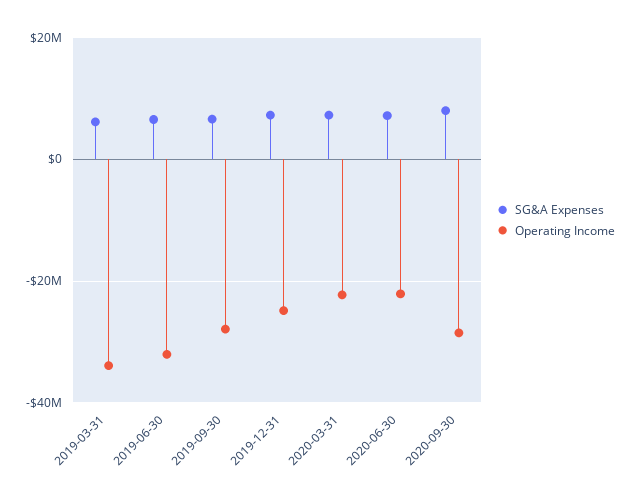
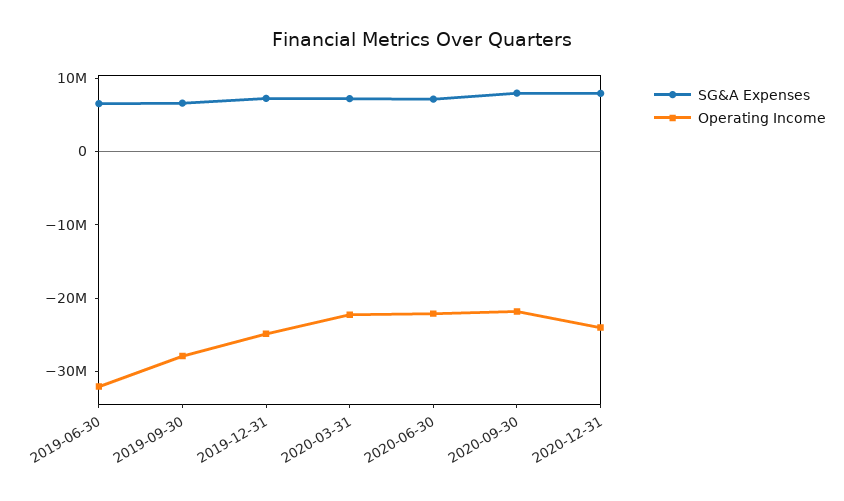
SG&A Expenses, 2019-03-31: 6000000 -> none
Operating Income, 2019-03-31: -34000000 -> none
Operating Income, 2020-09-30: -28000000 -> -22000000
SG&A Expenses, 2020-12-31: none -> 8000000
Operating Income, 2020-12-31: none -> -24000000

